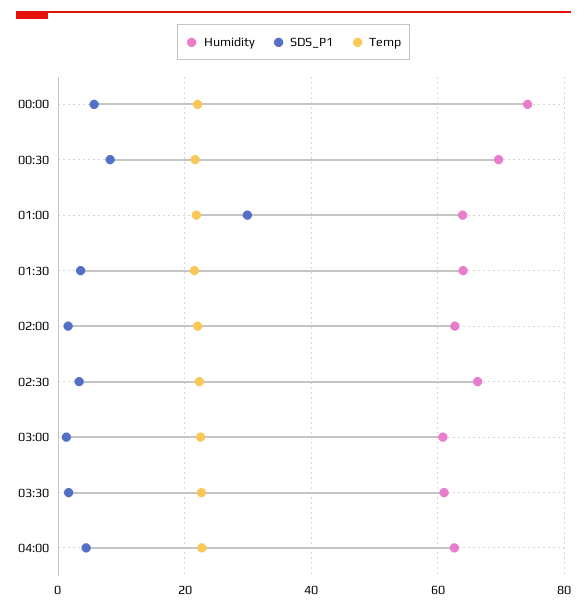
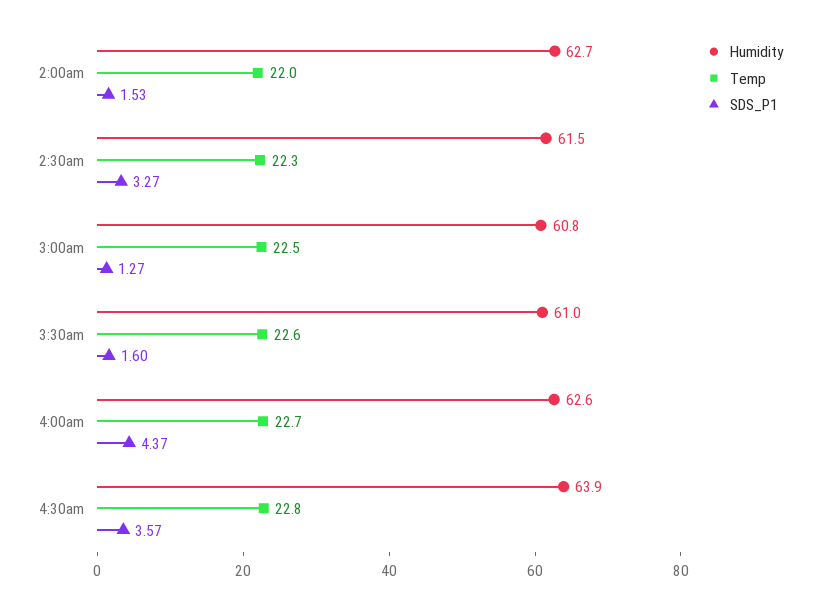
Humidity, 00:00: 74 -> none
SDS_P1, 00:00: 6 -> none
Temp, 00:00: 22 -> none
Humidity, 00:30: 70 -> none
SDS_P1, 00:30: 8 -> none
Temp, 00:30: 22 -> none
Humidity, 01:00: 64 -> none
SDS_P1, 01:00: 30 -> none
Temp, 01:00: 22 -> none
Humidity, 01:30: 64 -> none
SDS_P1, 01:30: 4 -> none
Temp, 01:30: 22 -> none
Humidity, 02:30: 66 -> 61.5
Humidity, 4:30am: none -> 63.9
Temp, 4:30am: none -> 22.8
SDS_P1, 4:30am: none -> 3.57

